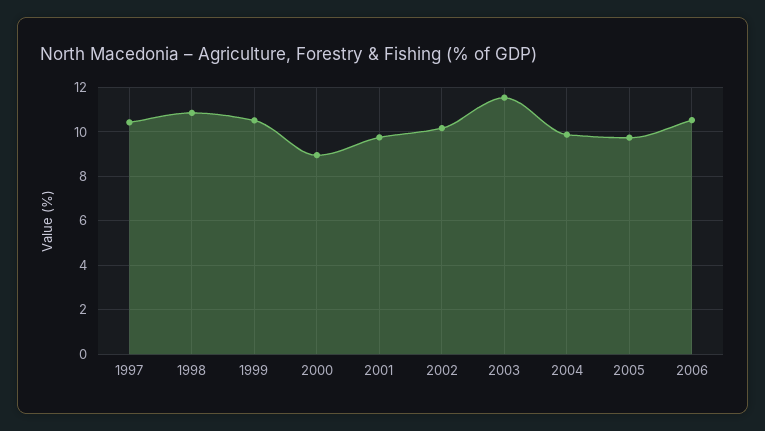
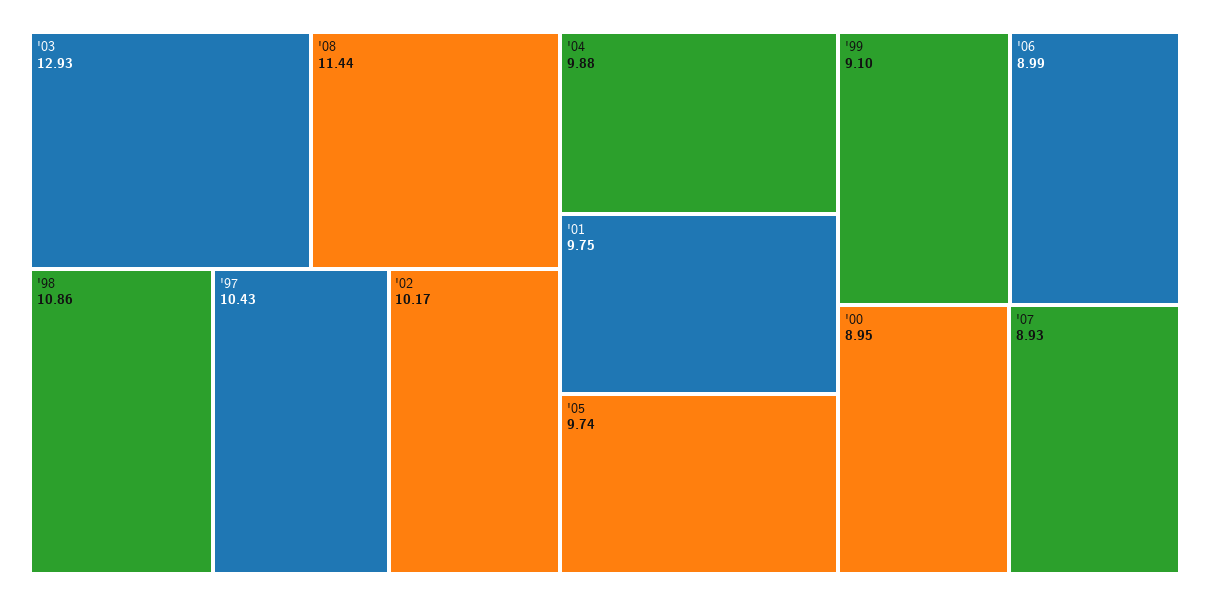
1999: 10.5 -> 9.1
2003: 11.5 -> 12.93
2006: 10.5 -> 8.99
'08: none -> 11.44
'07: none -> 8.93

